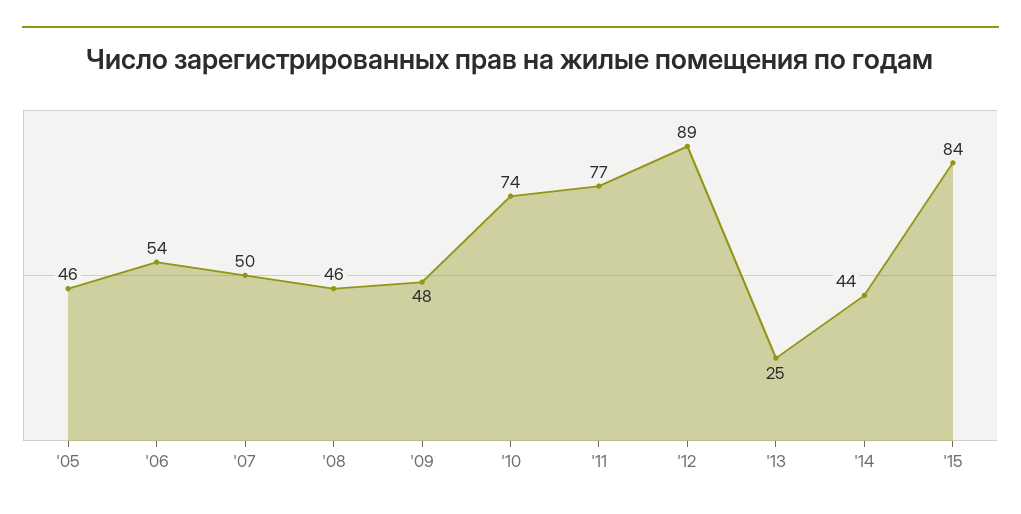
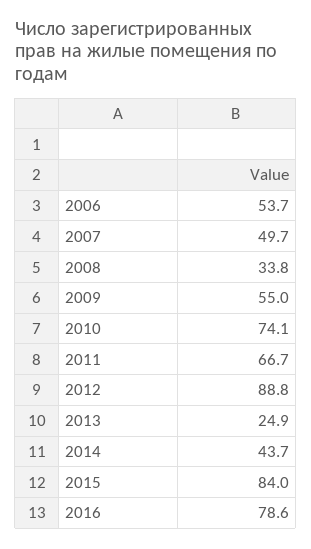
'05: 46 -> none
'08: 46 -> 33.8
'09: 48 -> 55
'11: 77 -> 66.7
2016: none -> 78.6

